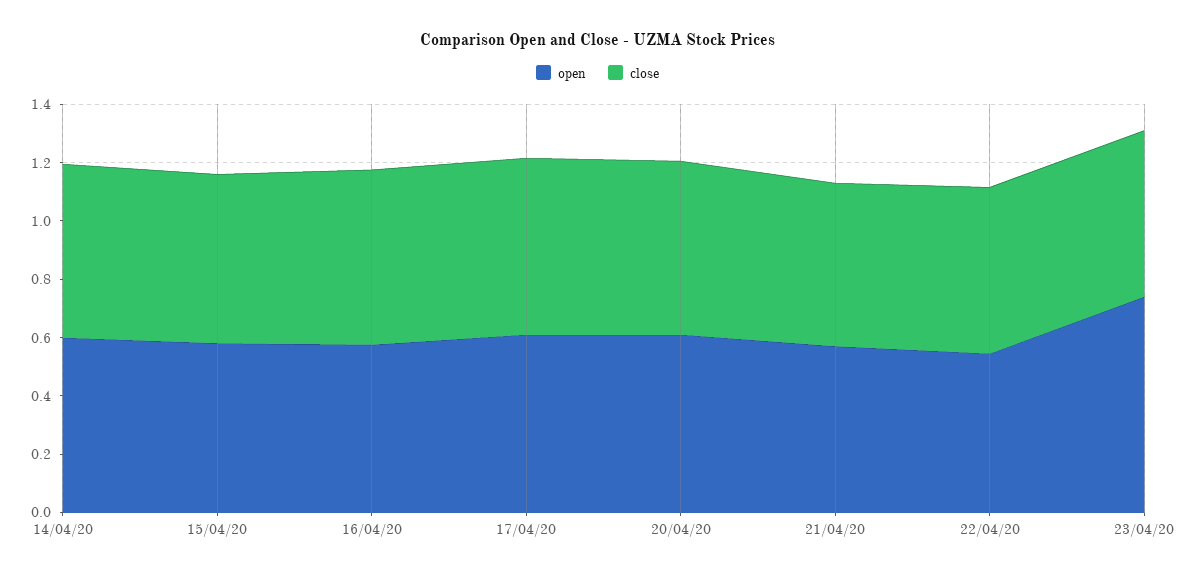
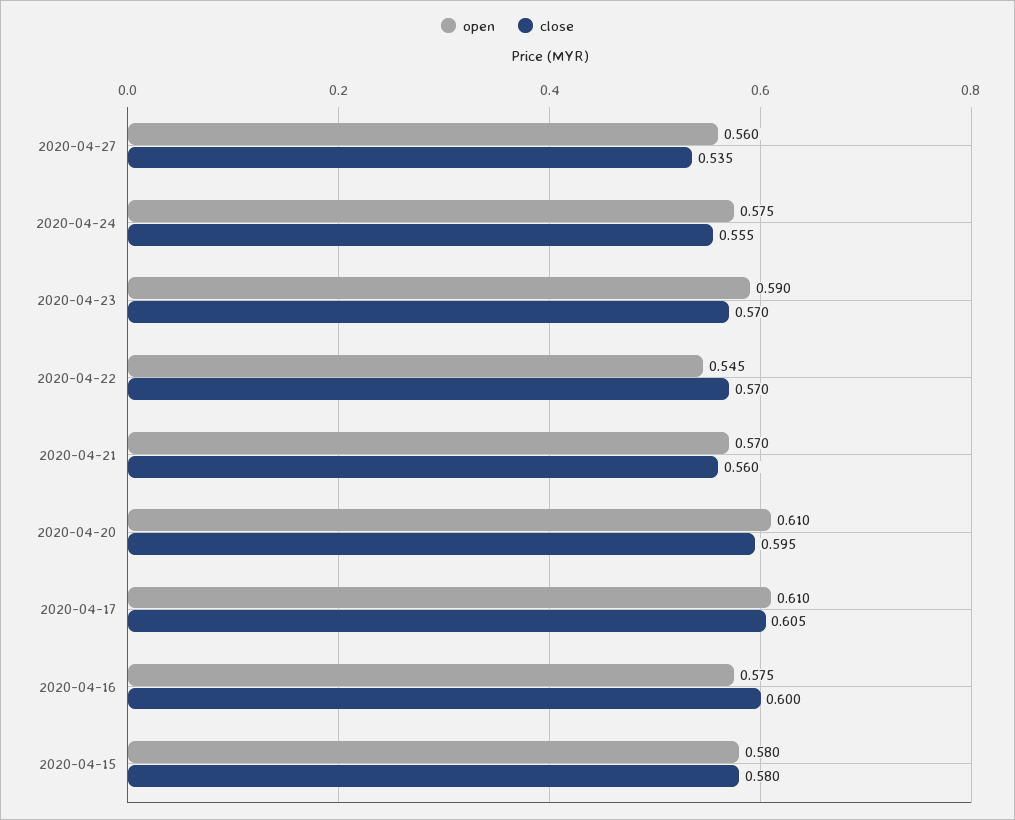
open, 14/04/20: 0.6 -> none
close, 14/04/20: 0.6 -> none
open, 23/04/20: 0.75 -> 0.59
open, 2020-04-27: none -> 0.56
close, 2020-04-27: none -> 0.535
open, 2020-04-24: none -> 0.575
close, 2020-04-24: none -> 0.555

